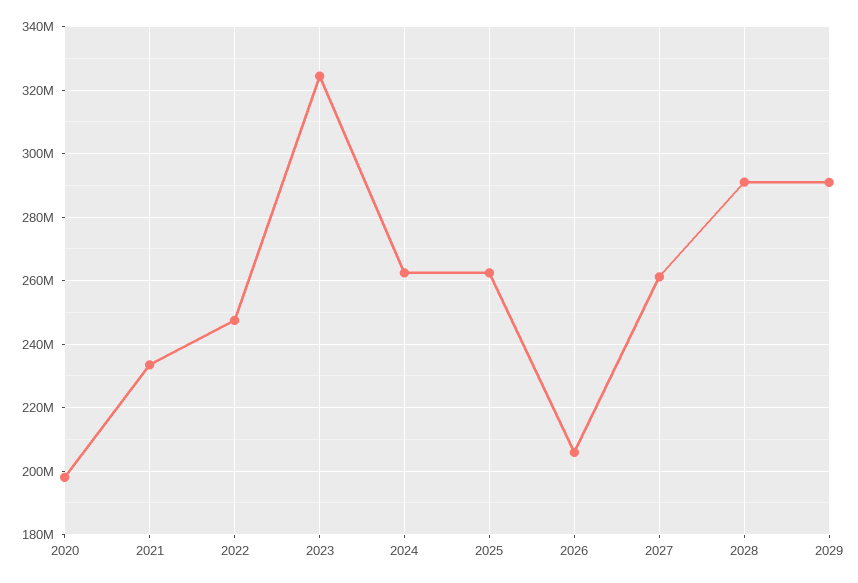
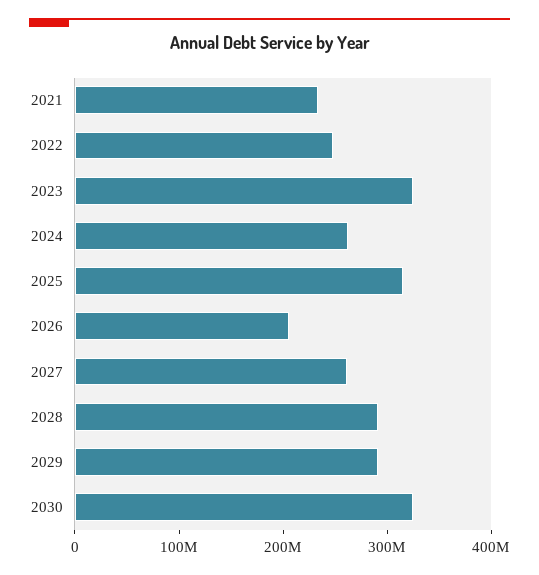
2020: 198000000 -> none
2025: 262000000 -> 320000000
2030: none -> 320000000

